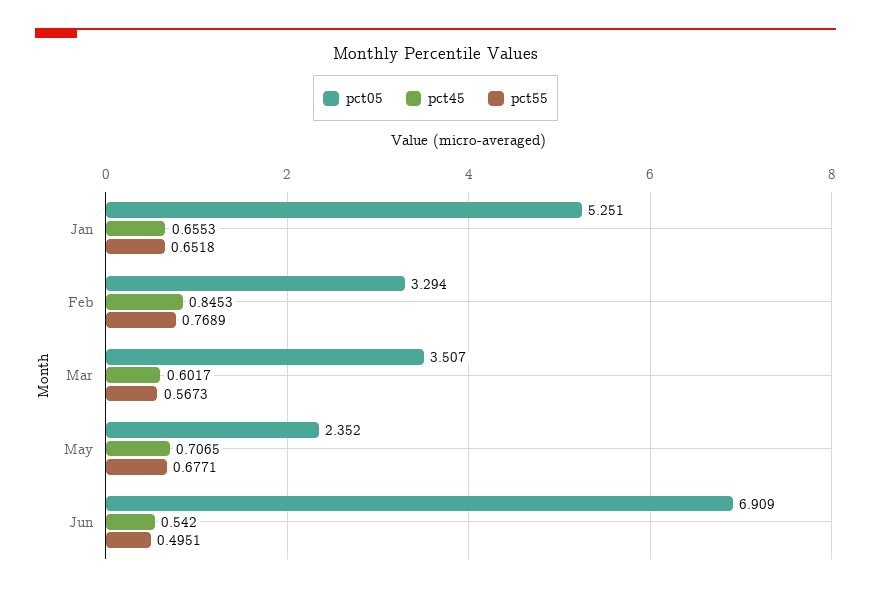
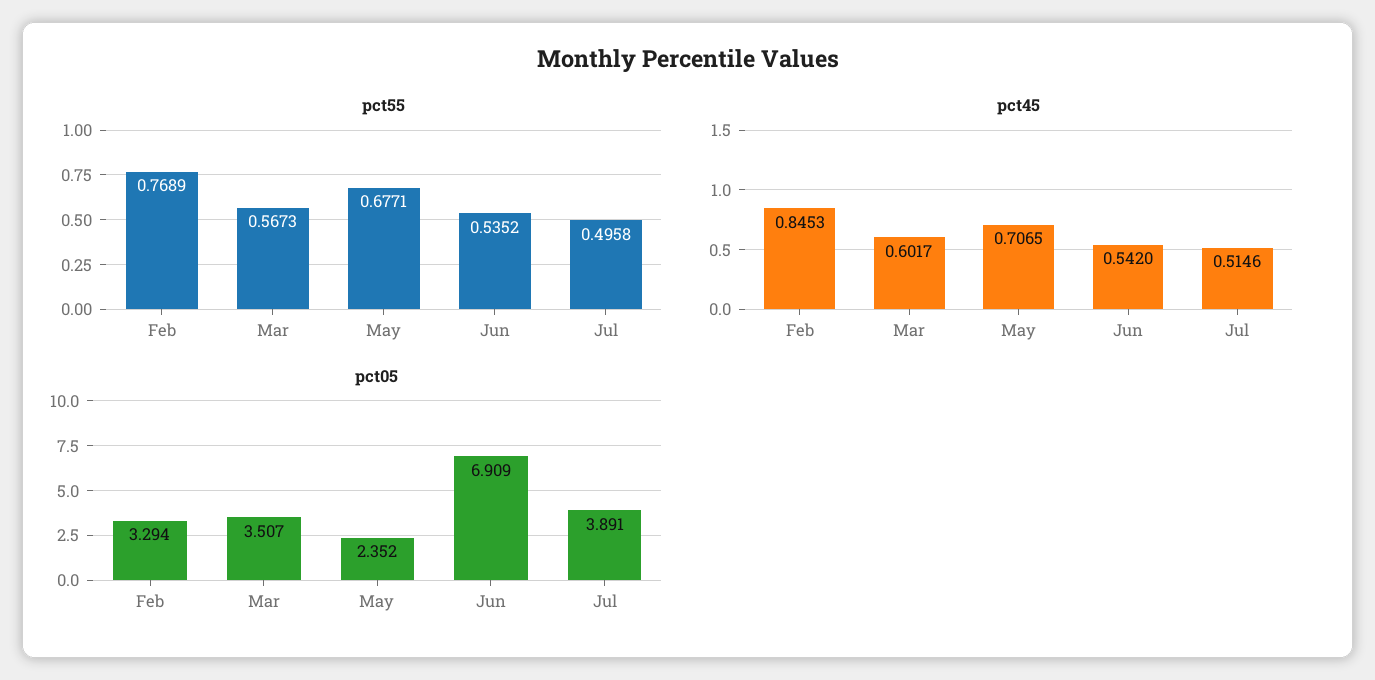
pct05, Jan: 5.251 -> none
pct45, Jan: 0.6553 -> none
pct55, Jan: 0.6518 -> none
pct55, Jun: 0.4951 -> 0.5352
pct55, Jul: none -> 0.4958
pct45, Jul: none -> 0.5146
pct05, Jul: none -> 3.891

